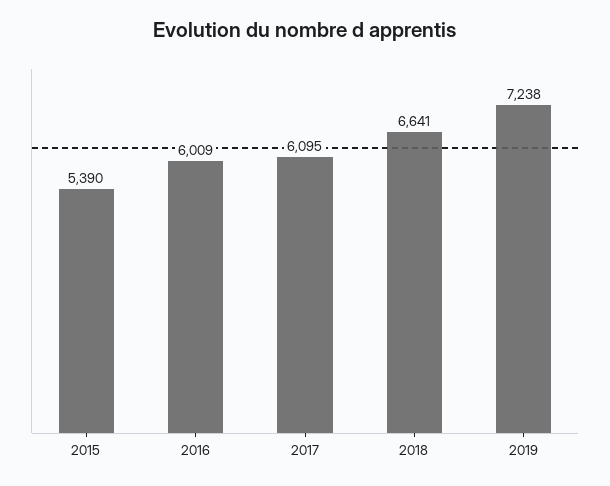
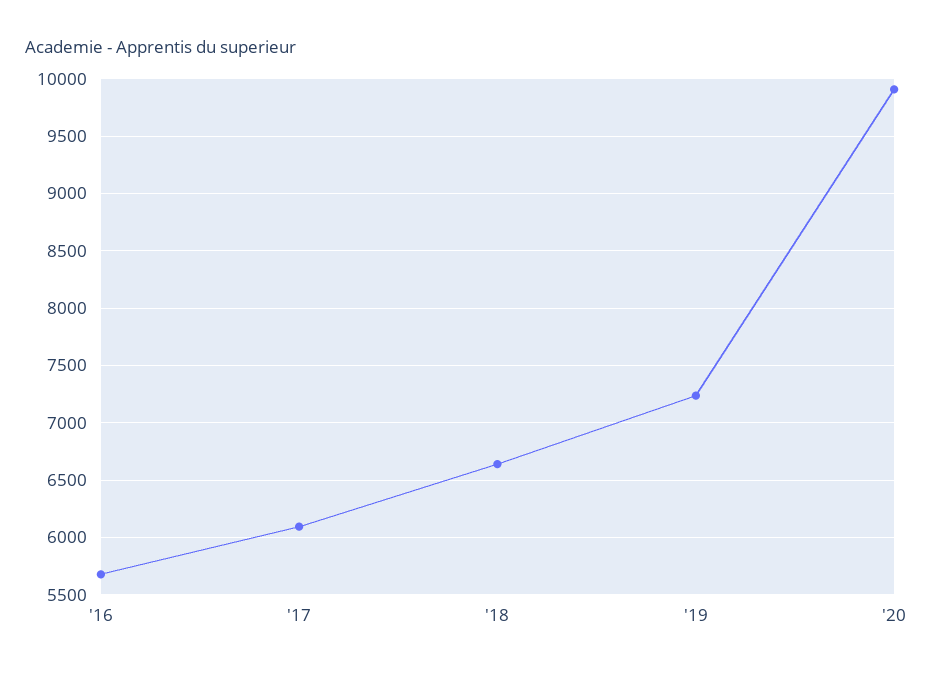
2015: 5390 -> none
2016: 6009 -> 5700
'20: none -> 9900

